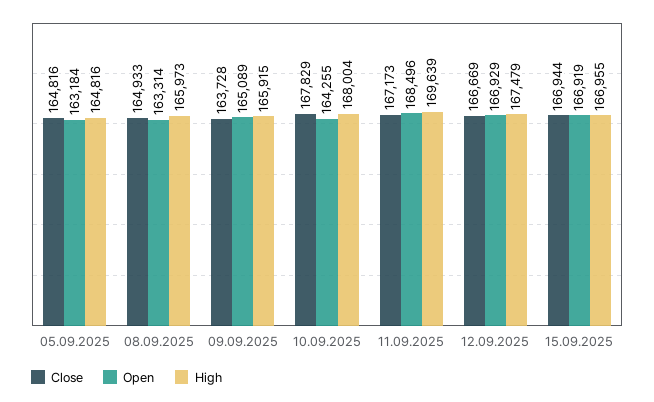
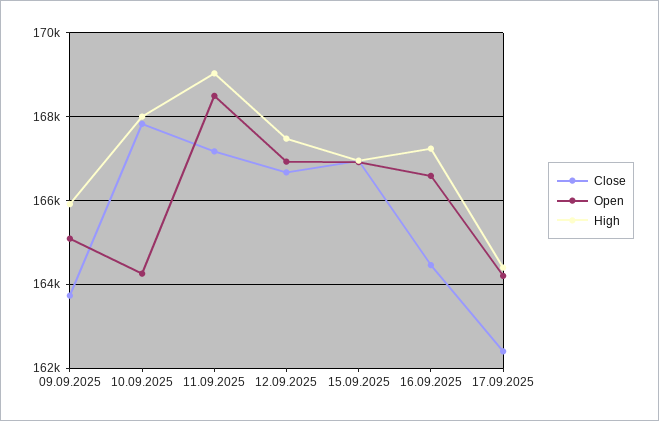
Close, 05.09.2025: 164816 -> none
Open, 05.09.2025: 163184 -> none
High, 05.09.2025: 164816 -> none
Close, 08.09.2025: 164933 -> none
Open, 08.09.2025: 163314 -> none
High, 08.09.2025: 165973 -> none
High, 11.09.2025: 169639 -> 169000
Close, 16.09.2025: none -> 164400
Open, 16.09.2025: none -> 166600
High, 16.09.2025: none -> 167200
Close, 17.09.2025: none -> 162400
Open, 17.09.2025: none -> 164200
High, 17.09.2025: none -> 164400

